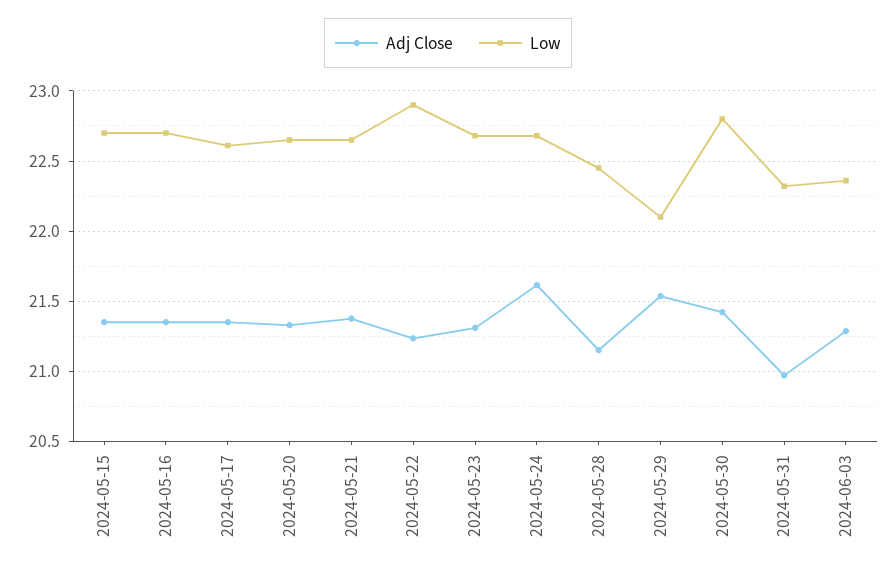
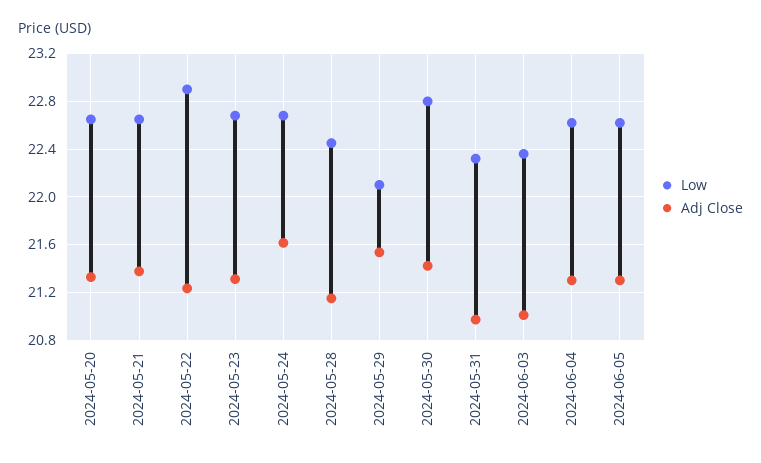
Adj Close, 2024-05-15: 21.35 -> none
Low, 2024-05-15: 22.7 -> none
Adj Close, 2024-05-16: 21.35 -> none
Low, 2024-05-16: 22.7 -> none
Adj Close, 2024-05-17: 21.35 -> none
Low, 2024-05-17: 22.6 -> none
Adj Close, 2024-06-03: 21.3 -> 21
Low, 2024-06-04: none -> 22.6
Adj Close, 2024-06-04: none -> 21.3
Low, 2024-06-05: none -> 22.6
Adj Close, 2024-06-05: none -> 21.3

